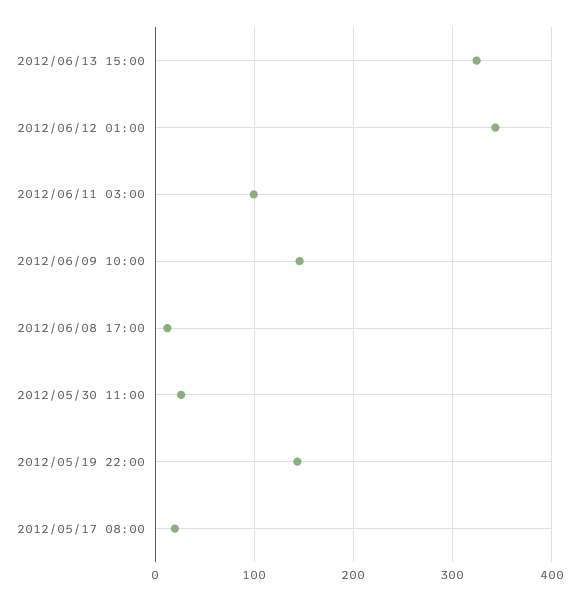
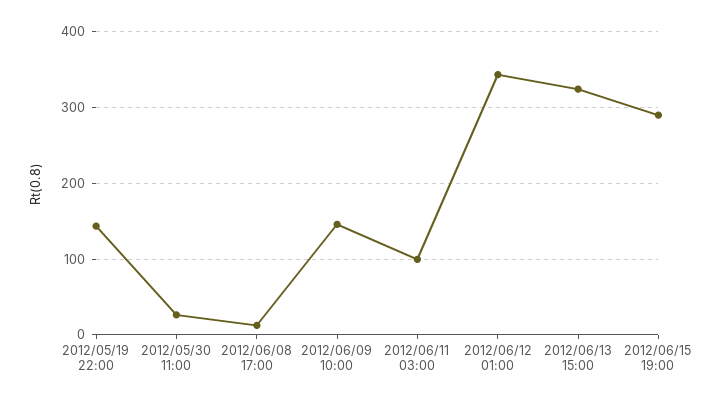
2012/05/17 08:00: 20 -> none
2012/06/15 19:00: none -> 290

